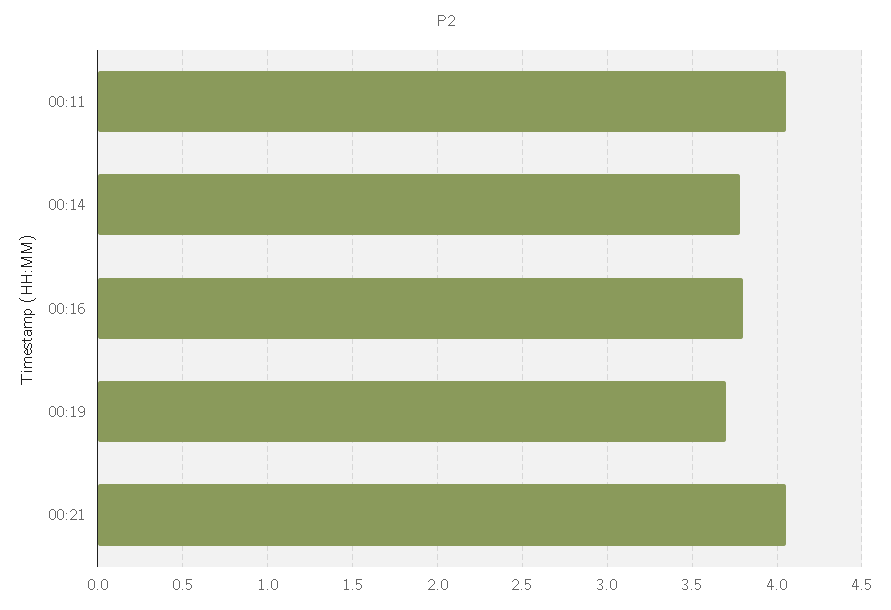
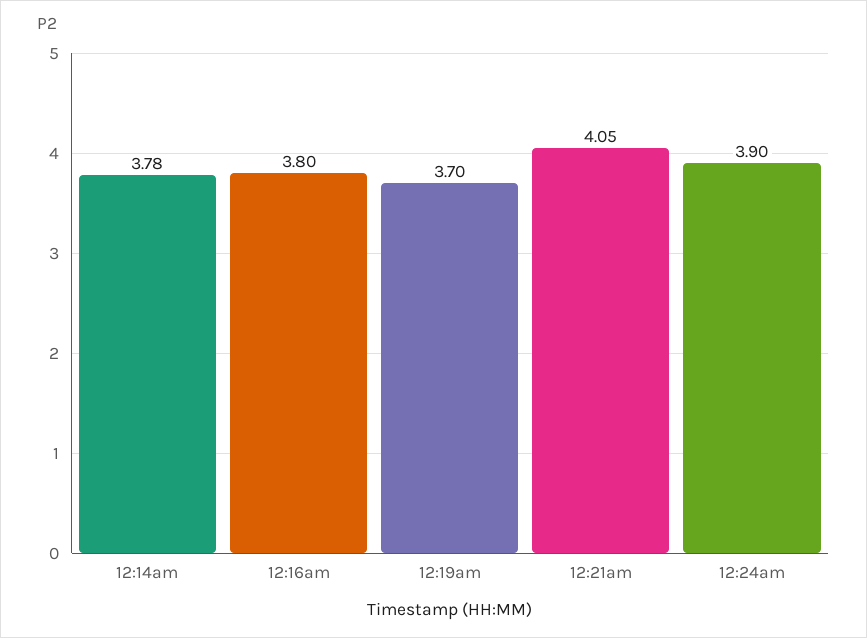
00:11: 4.05 -> none
12:24am: none -> 3.9

